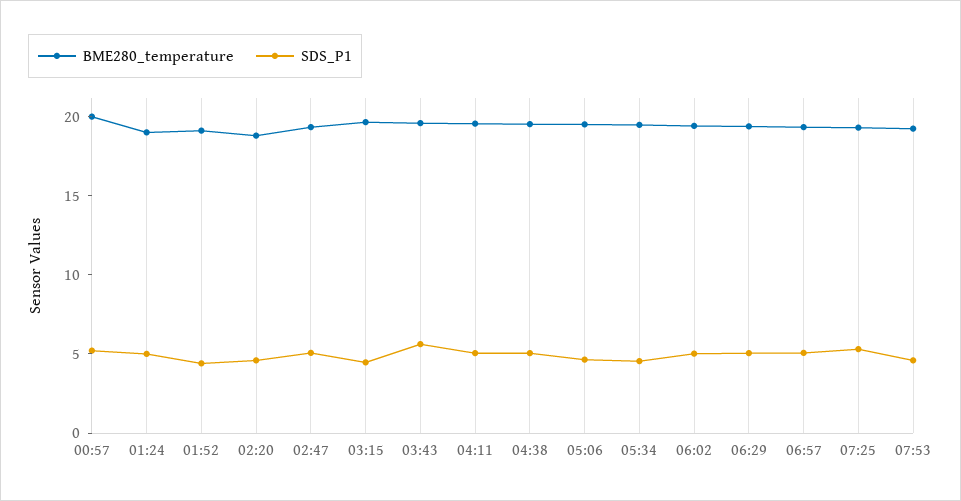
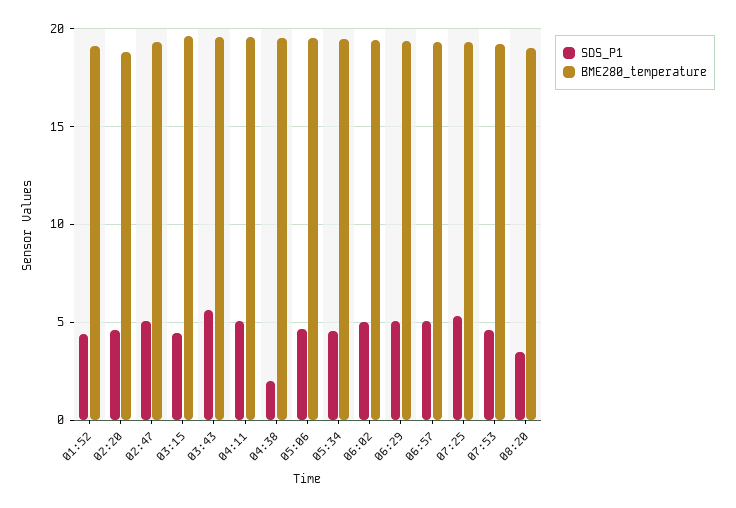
BME280_temperature, 00:57: 20 -> none
SDS_P1, 00:57: 5 -> none
BME280_temperature, 01:24: 19 -> none
SDS_P1, 01:24: 5 -> none
SDS_P1, 04:38: 5 -> 2
SDS_P1, 08:20: none -> 3.5
BME280_temperature, 08:20: none -> 19

